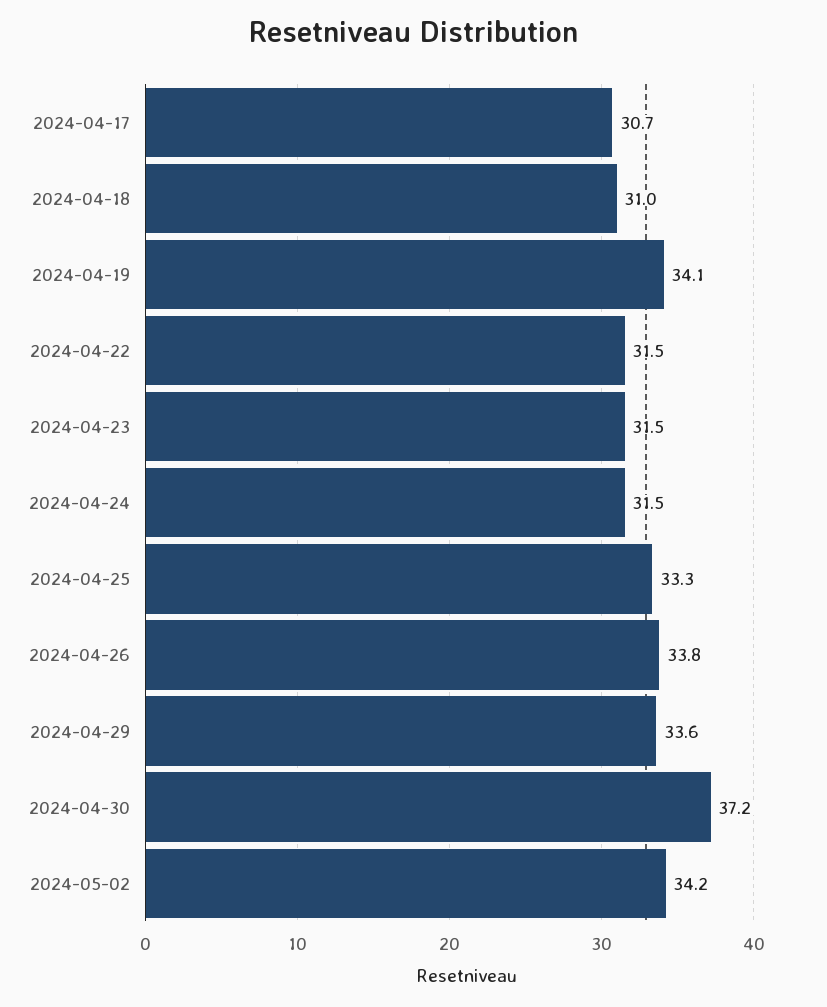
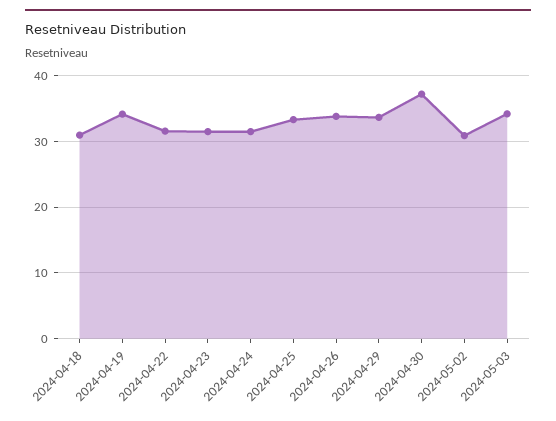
2024-04-17: 30.7 -> none
2024-05-02: 34.2 -> 31
2024-05-03: none -> 34

